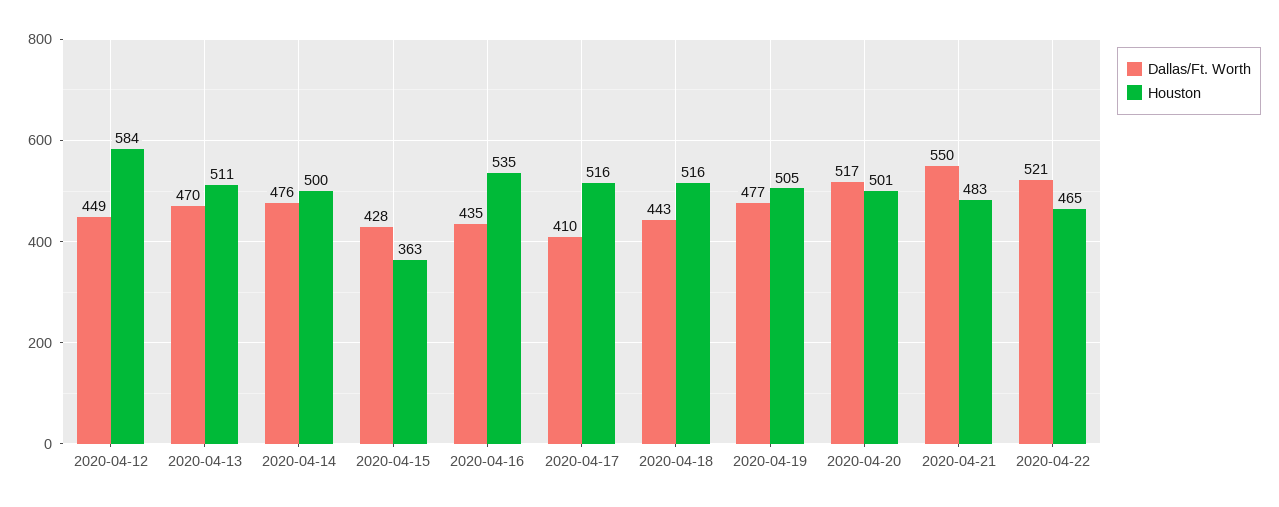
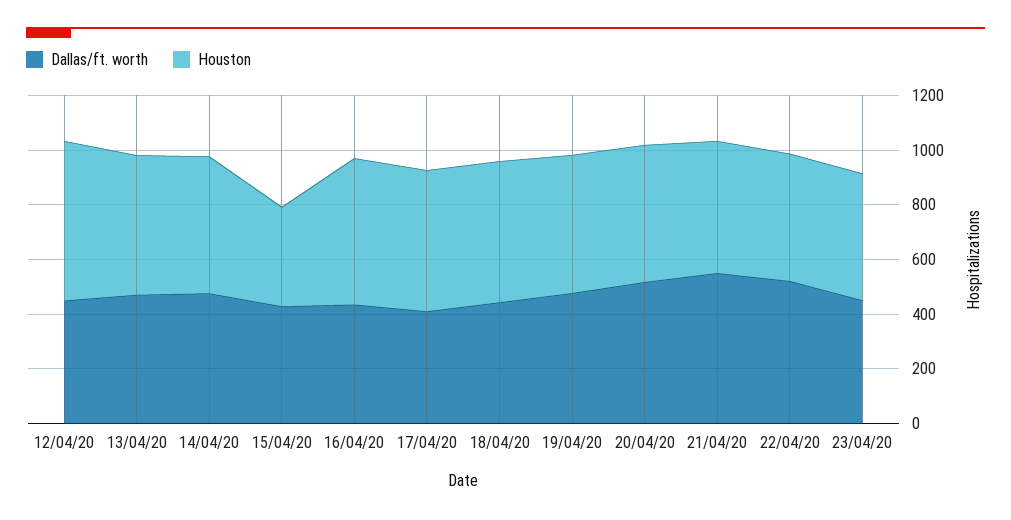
Dallas/Ft. Worth, 23/04/20: none -> 450
Houston, 23/04/20: none -> 450

